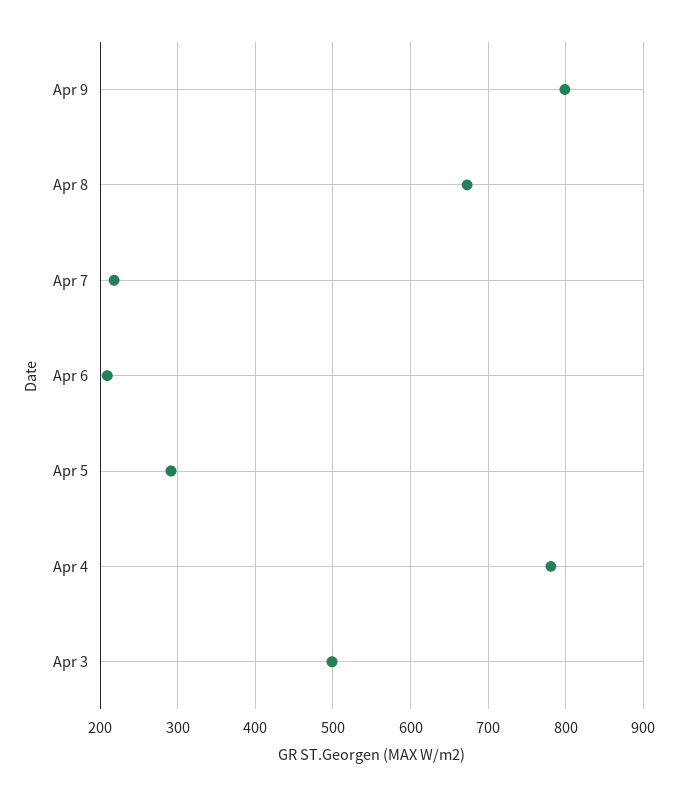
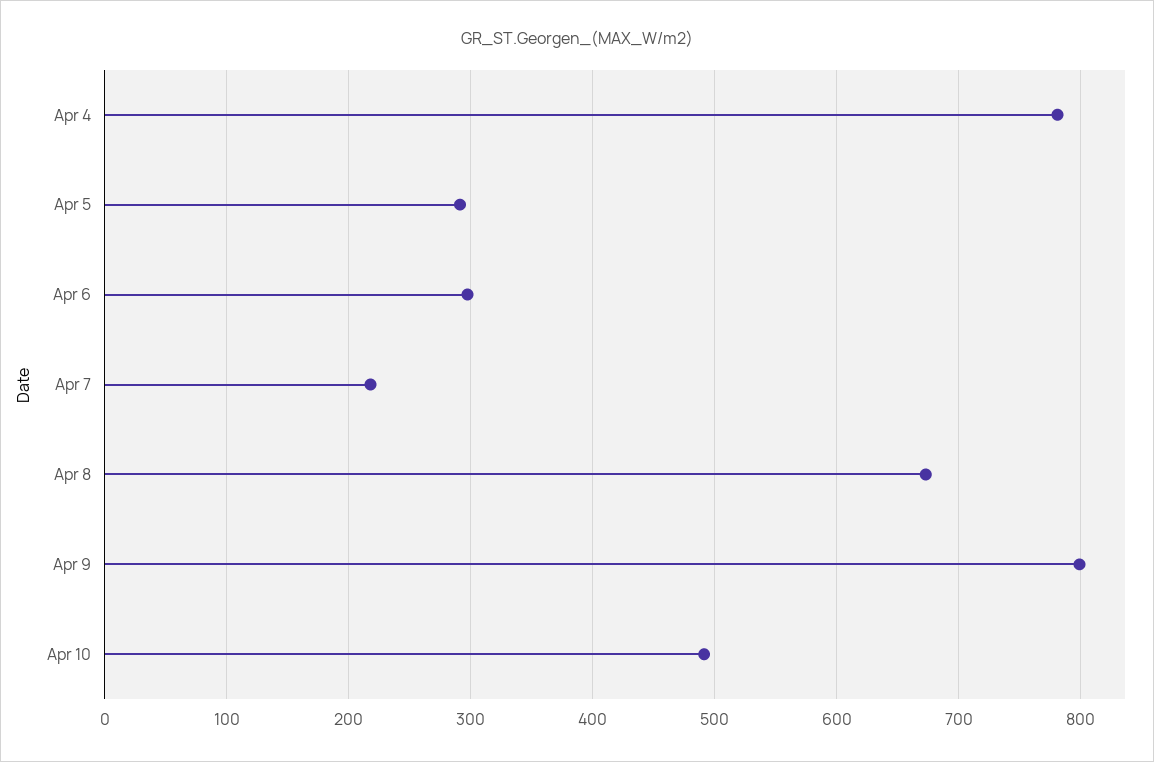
Apr 6: 210 -> 300
Apr 3: 500 -> none
Apr 10: none -> 490

